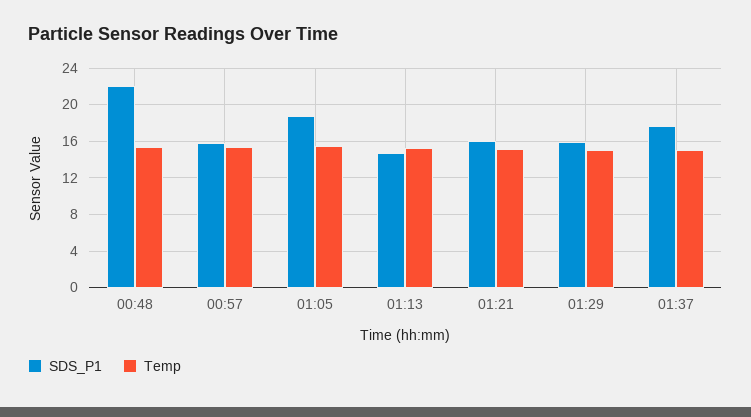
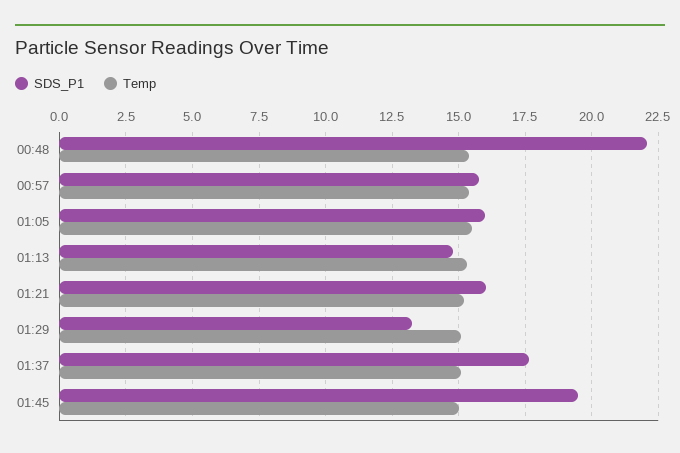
SDS_P1, 01:05: 19 -> 16
SDS_P1, 01:29: 16 -> 13.25
SDS_P1, 01:45: none -> 19.5
Temp, 01:45: none -> 15

